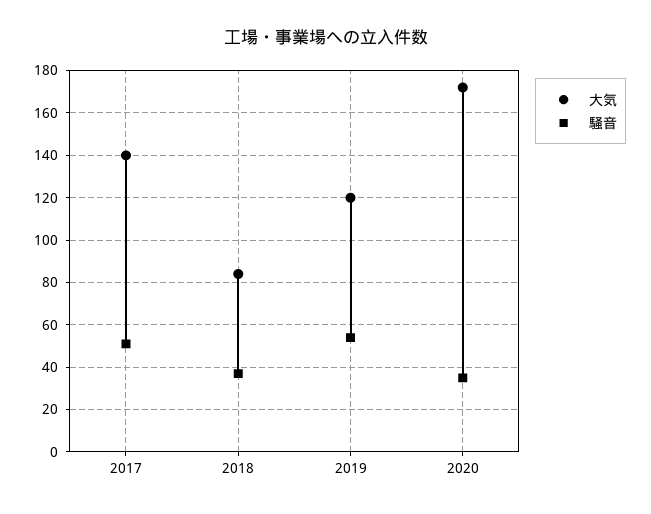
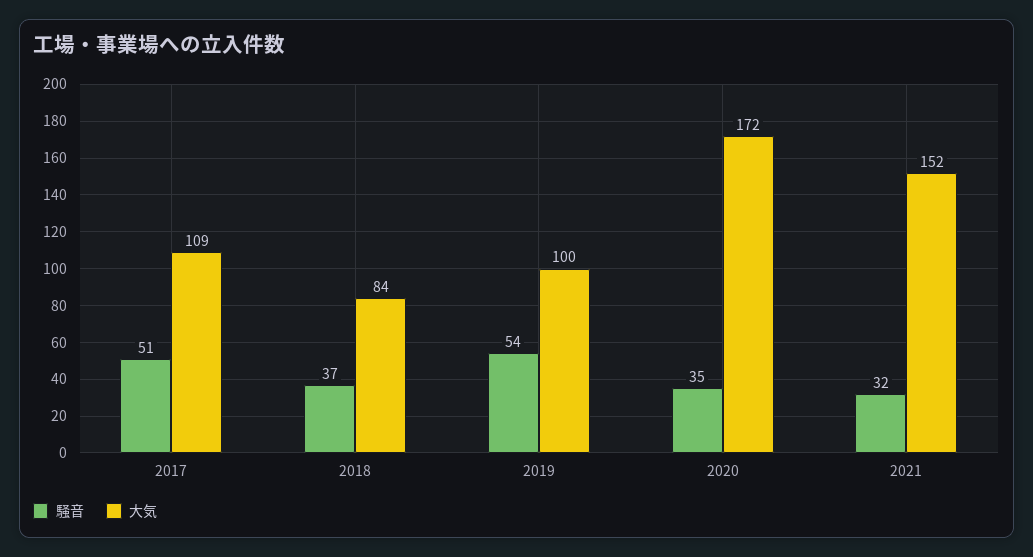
大気, 2017: 140 -> 109
大気, 2019: 120 -> 100
騒音, 2021: none -> 32
大気, 2021: none -> 152

